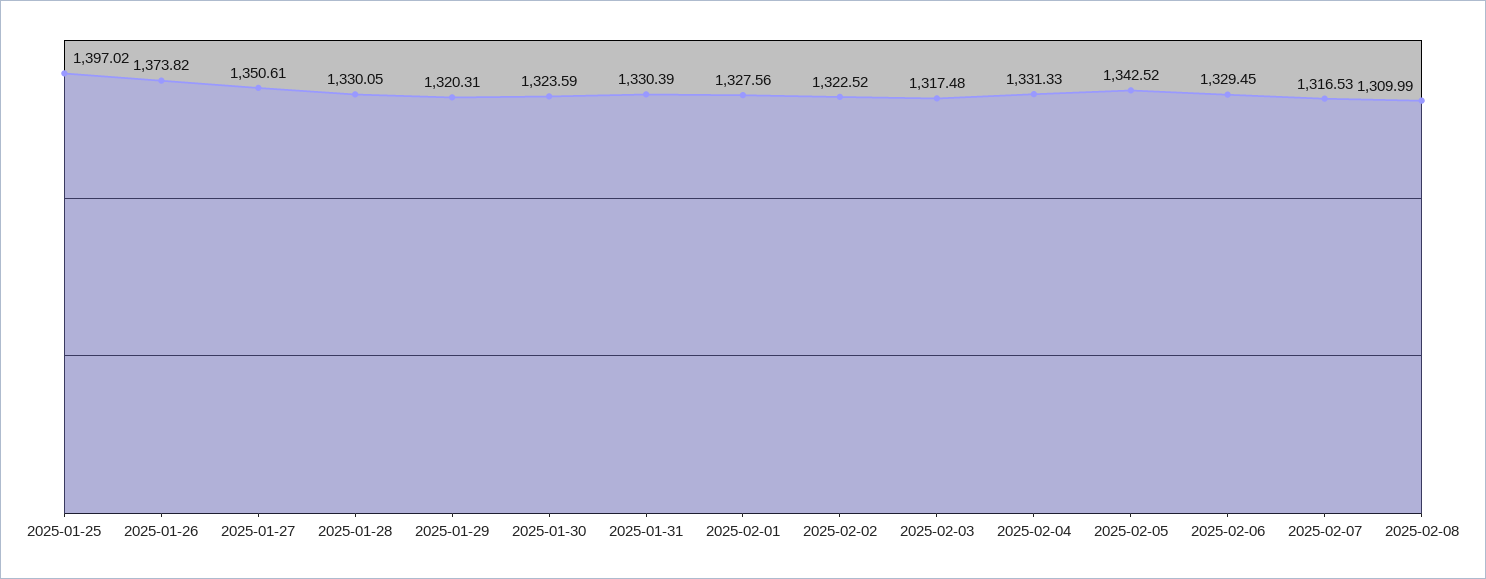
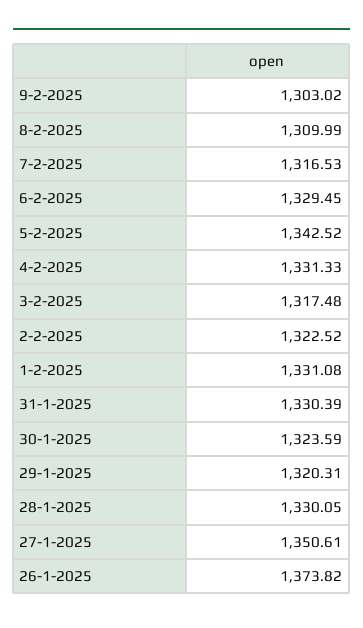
2025-01-25: 1397.02 -> none
2025-02-01: 1327.56 -> 1331.08
9-2-2025: none -> 1303.02

